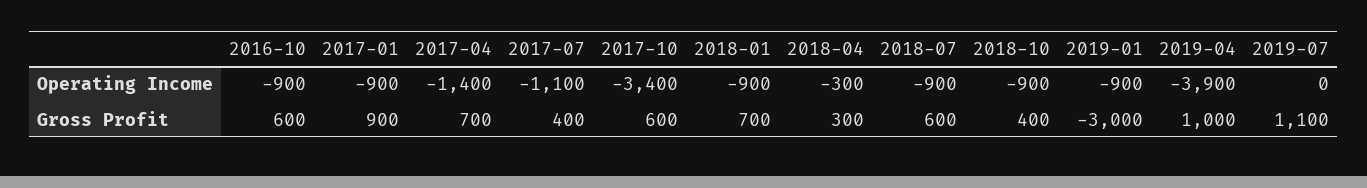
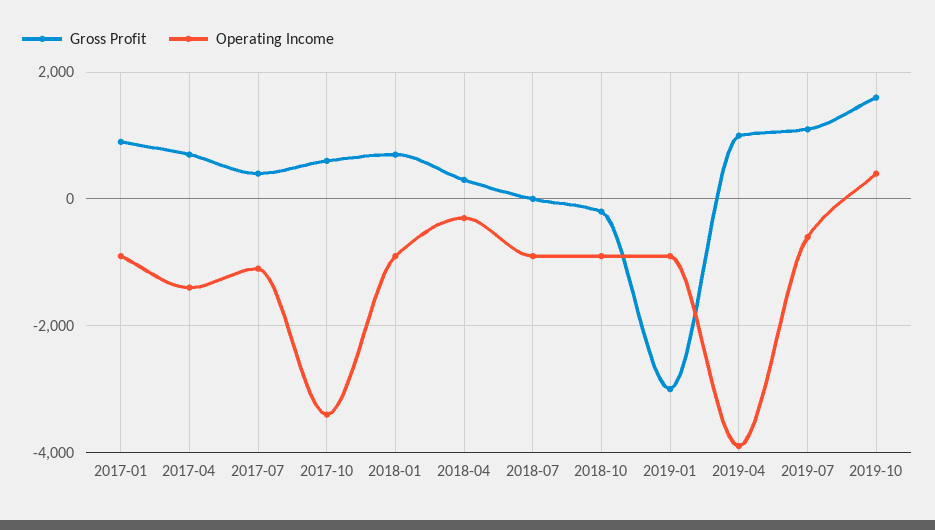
Operating Income, 2016-10: -900 -> none
Operating Income, 2019-07: 0 -> -600
Gross Profit, 2016-10: 600 -> none
Gross Profit, 2018-07: 600 -> 0
Gross Profit, 2018-10: 400 -> -200
Gross Profit, 2019-10: none -> 1600
Operating Income, 2019-10: none -> 400

